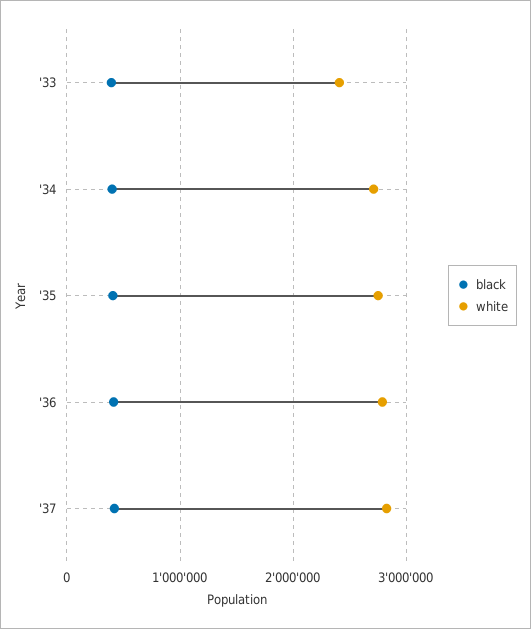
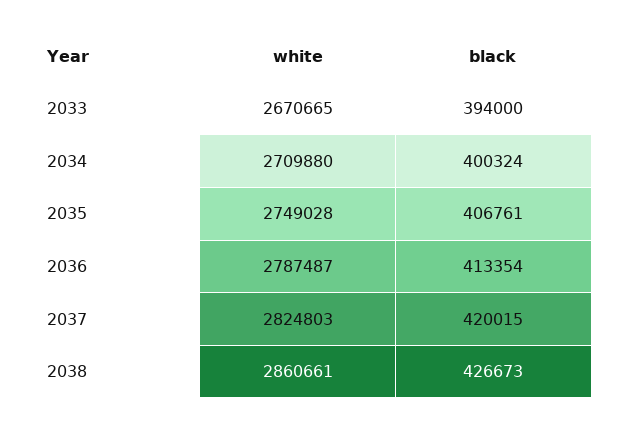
white, '33: 2400000 -> 2670665
white, 2038: none -> 2860661
black, 2038: none -> 426673

